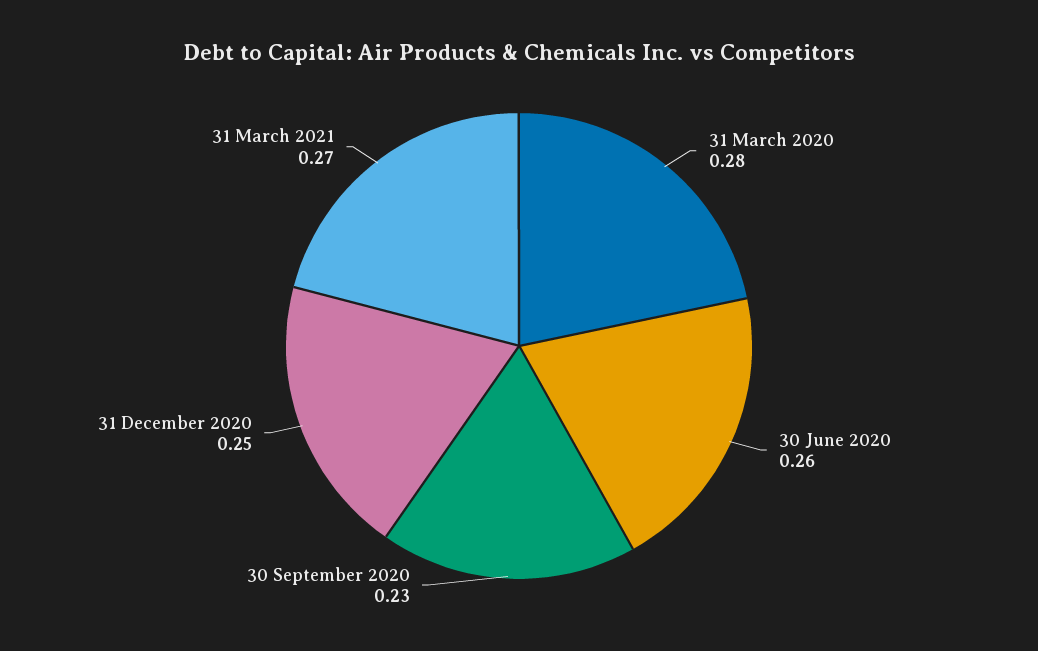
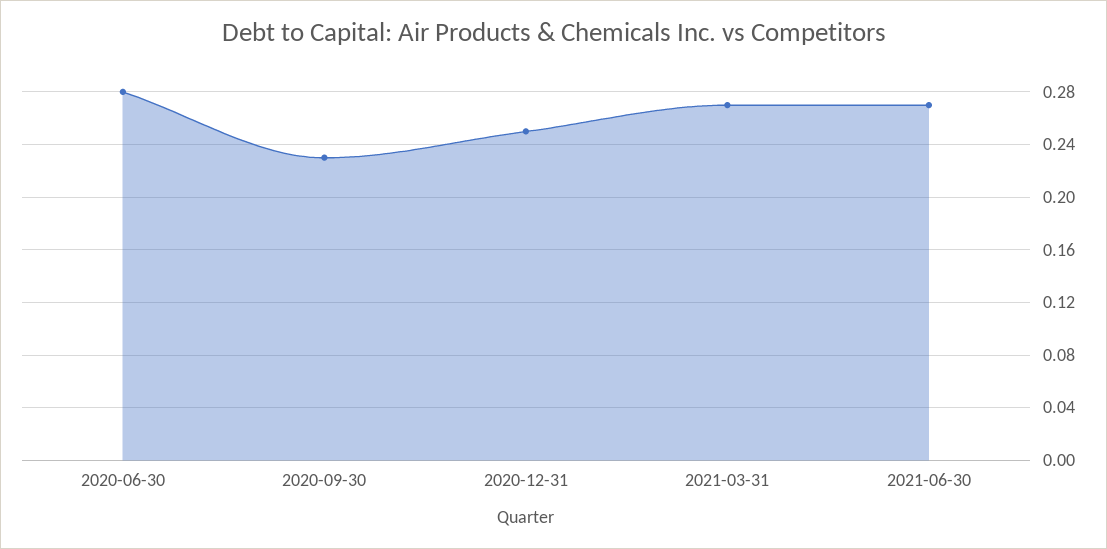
31 March 2020: 0.28 -> none
30 June 2020: 0.26 -> 0.28
2021-06-30: none -> 0.27

